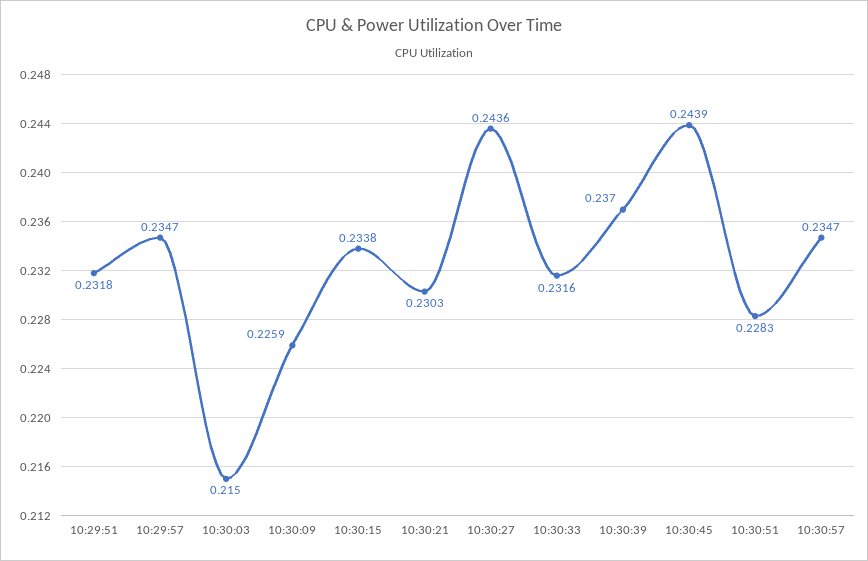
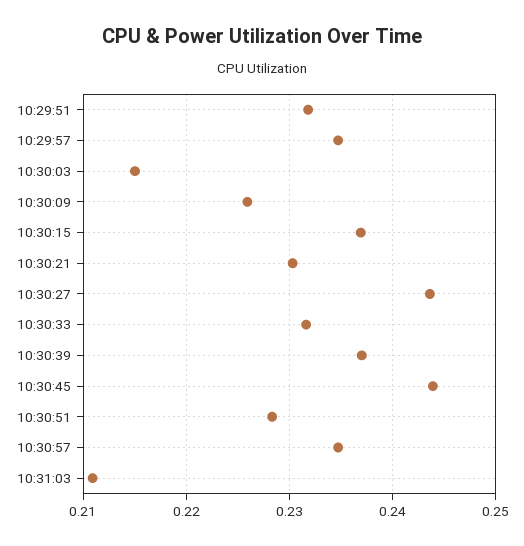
10:30:15: 0.2338 -> 0.237
10:31:03: none -> 0.211

